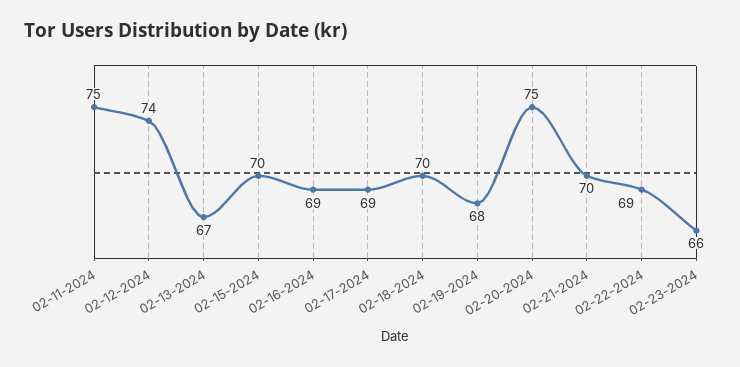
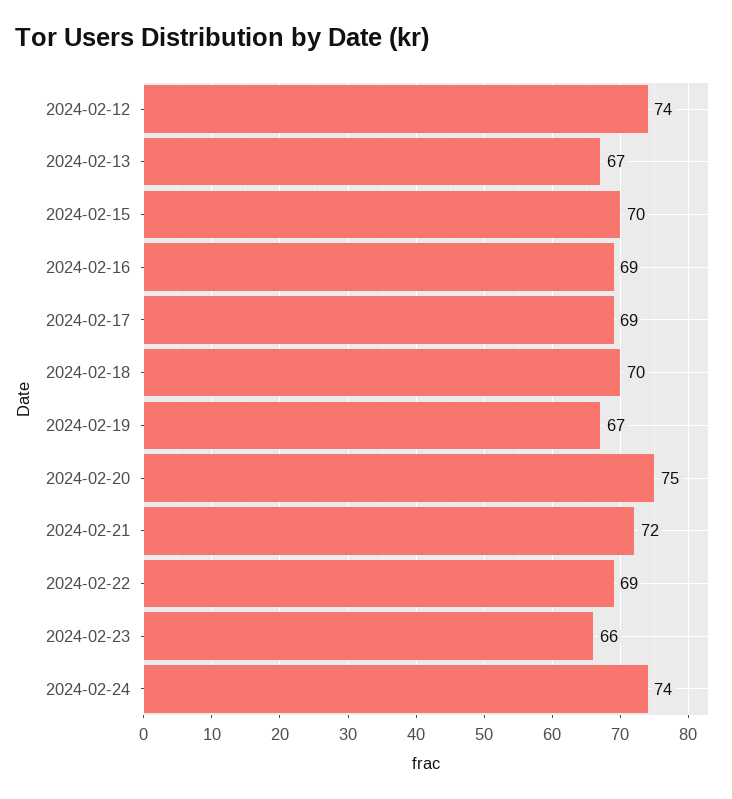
02-11-2024: 75 -> none
02-19-2024: 68 -> 67
02-21-2024: 70 -> 72
2024-02-24: none -> 74

